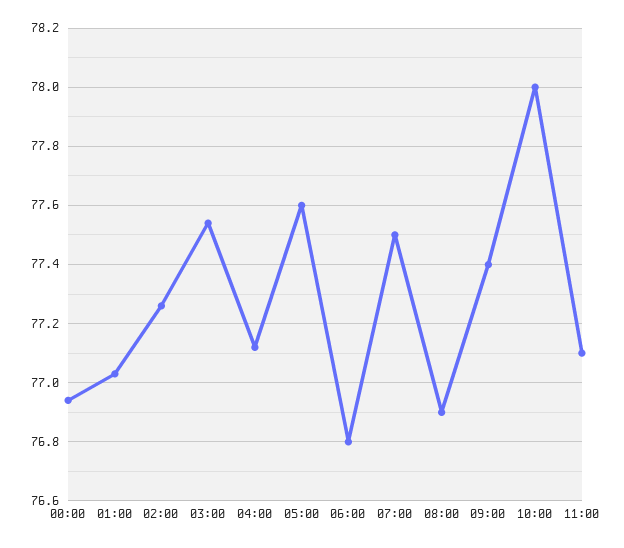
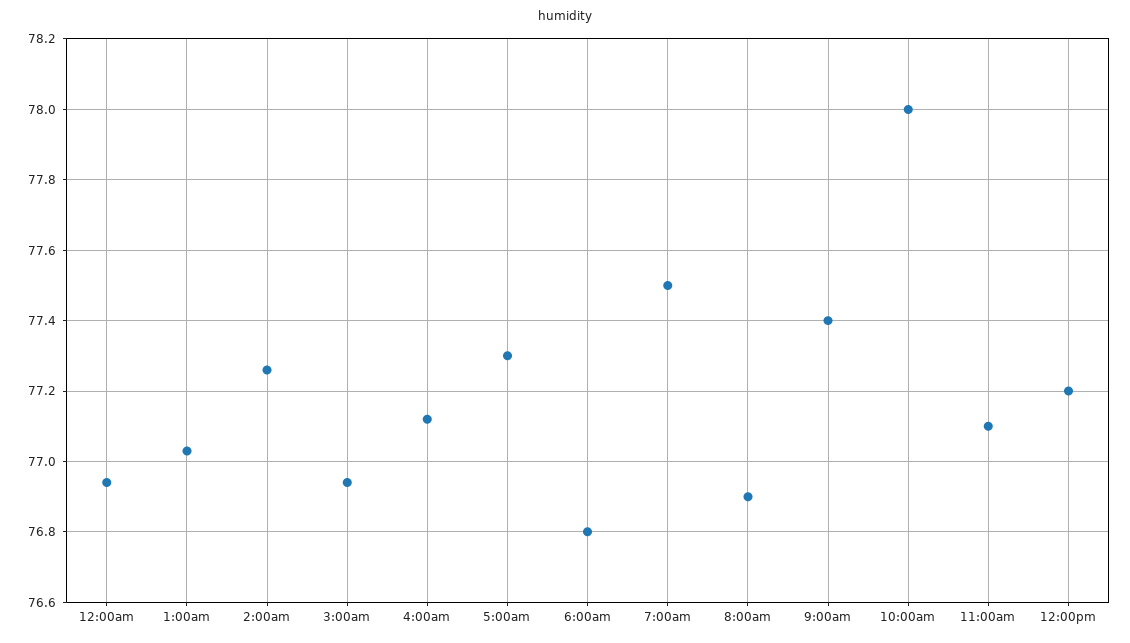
03:00: 77.55 -> 76.95
05:00: 77.6 -> 77.3
12:00pm: none -> 77.2

